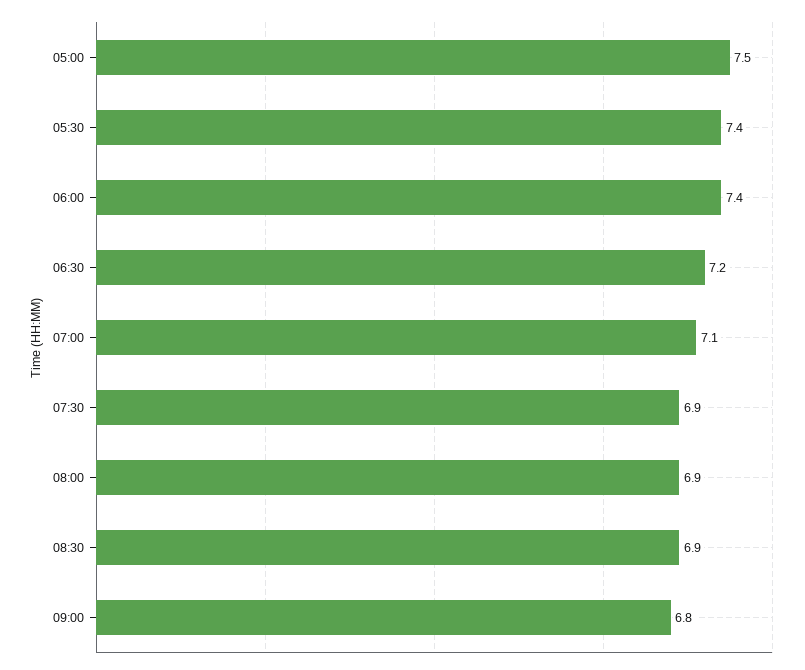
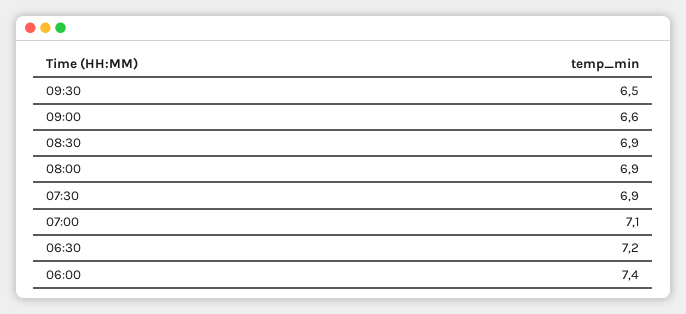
05:00: 7.5 -> none
05:30: 7.4 -> none
09:00: 6.8 -> 6.6
09:30: none -> 6.5

